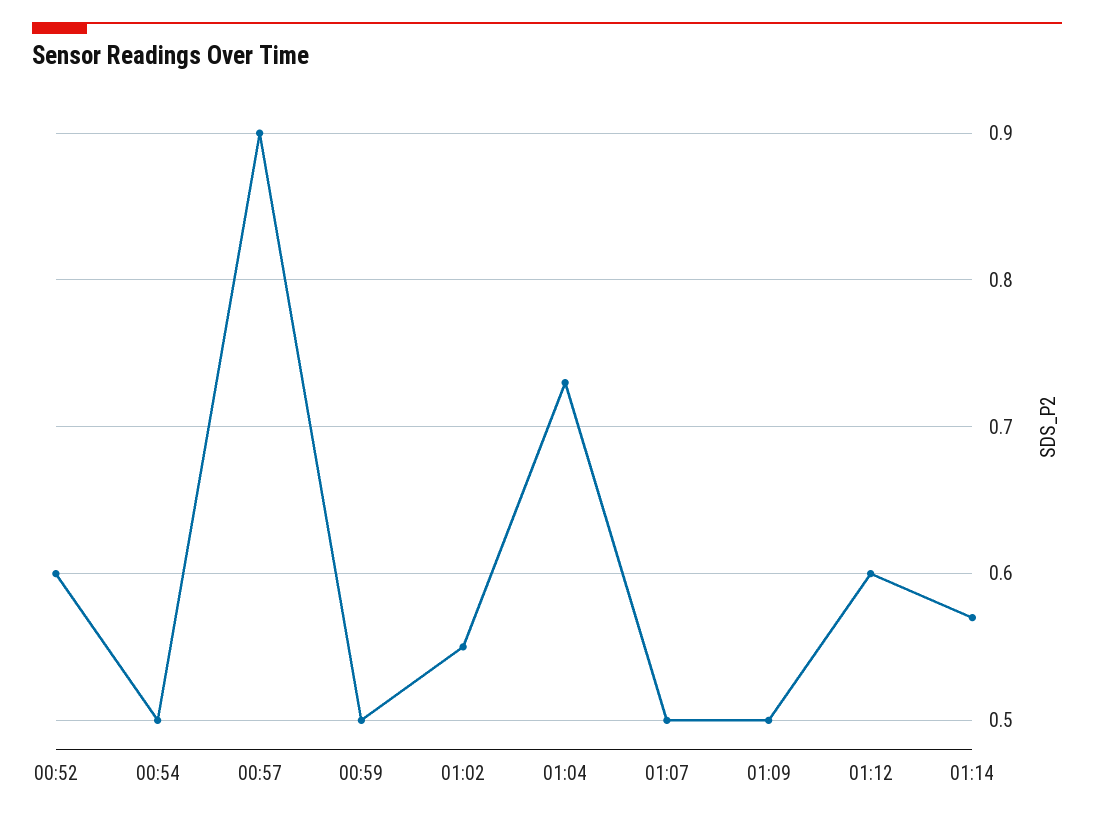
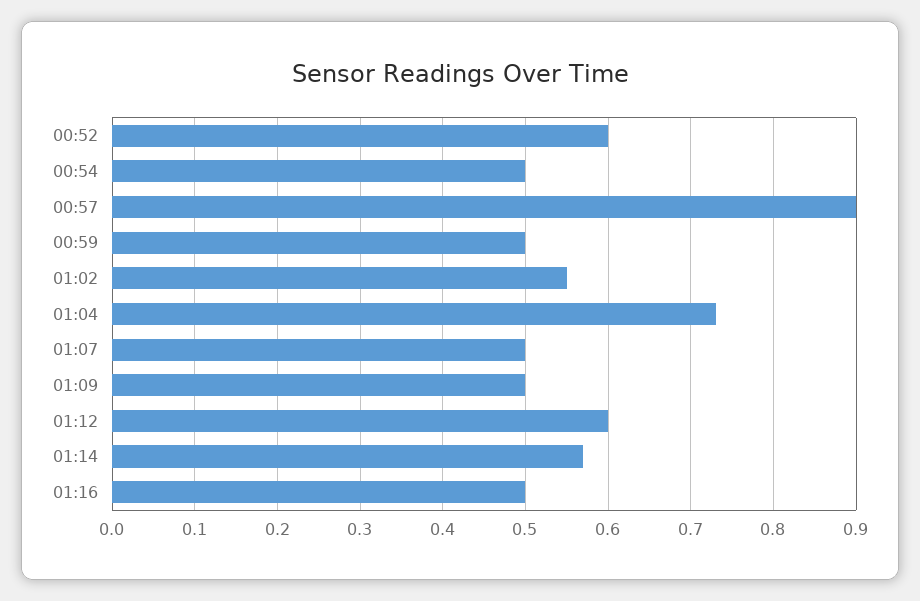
01:16: none -> 0.5

